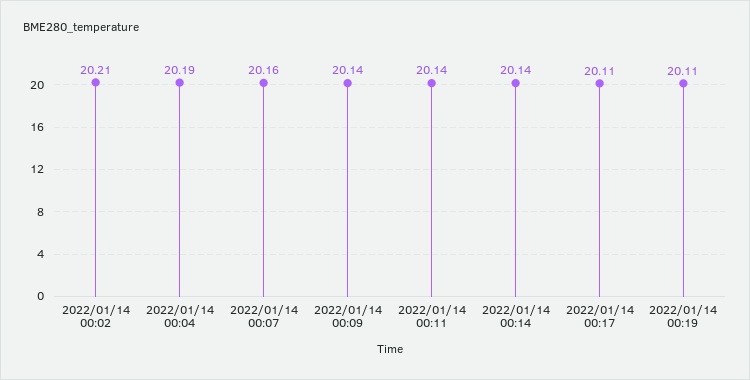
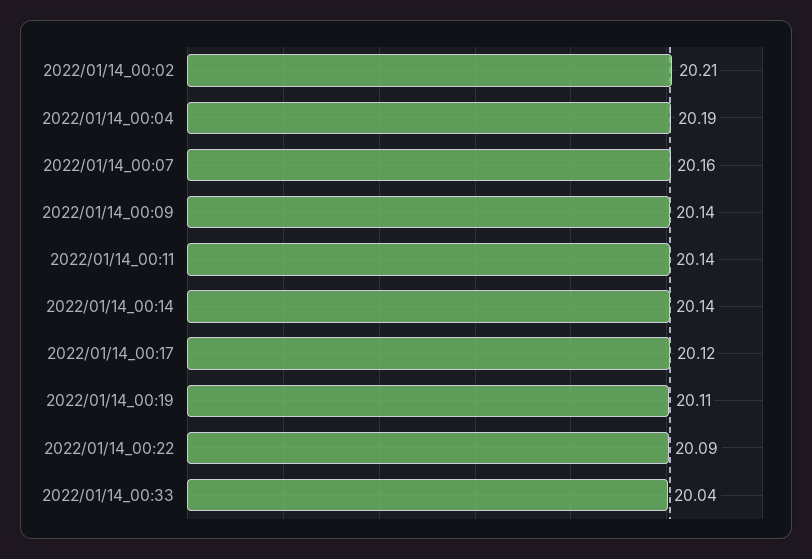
2022/01/14 00:17: 20.11 -> 20.12
2022/01/14_00:22: none -> 20.09
2022/01/14_00:33: none -> 20.04

